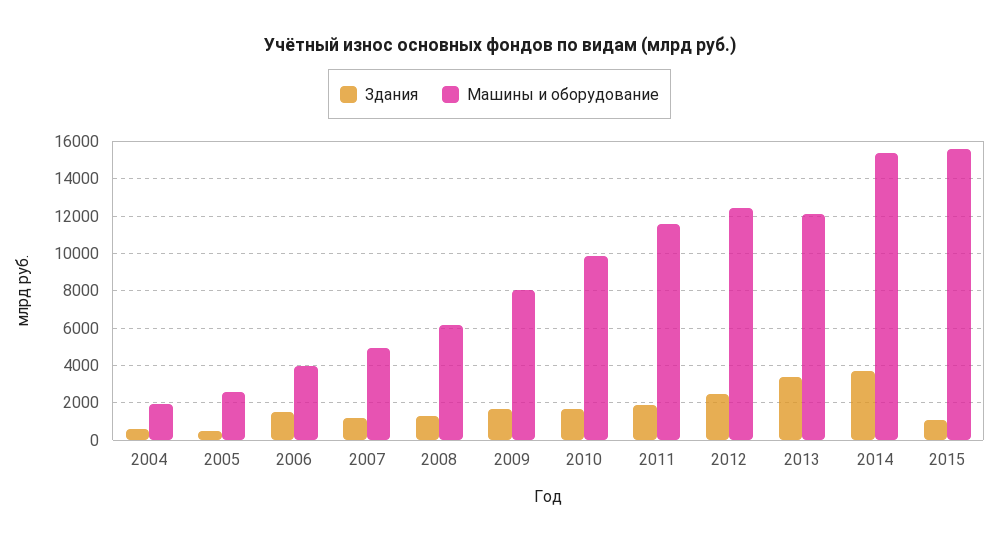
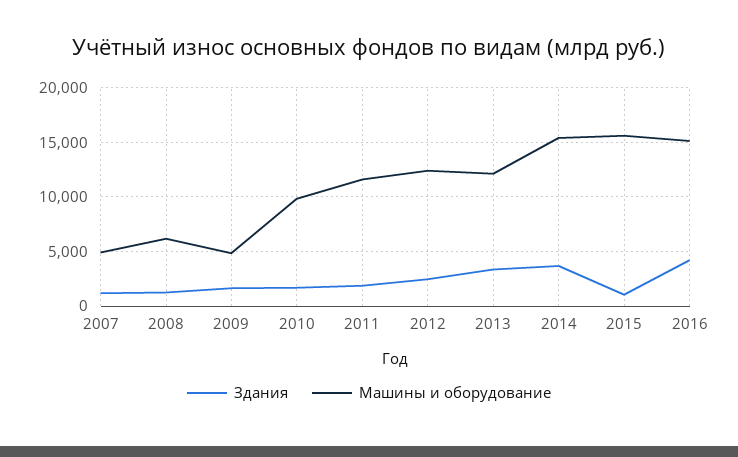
Здания, 2004: 500 -> none
Машины и оборудование, 2004: 2000 -> none
Здания, 2005: 500 -> none
Машины и оборудование, 2005: 2500 -> none
Здания, 2006: 1500 -> none
Машины и оборудование, 2006: 4000 -> none
Машины и оборудование, 2009: 8000 -> 5000
Здания, 2016: none -> 4000
Машины и оборудование, 2016: none -> 15000

